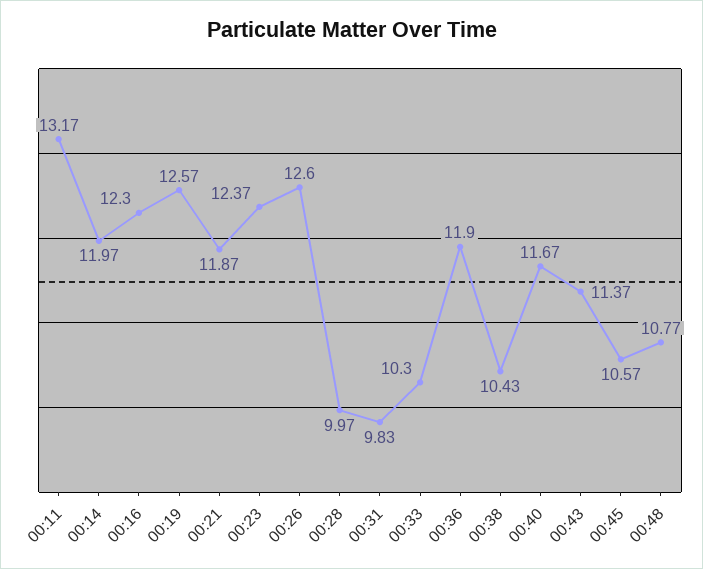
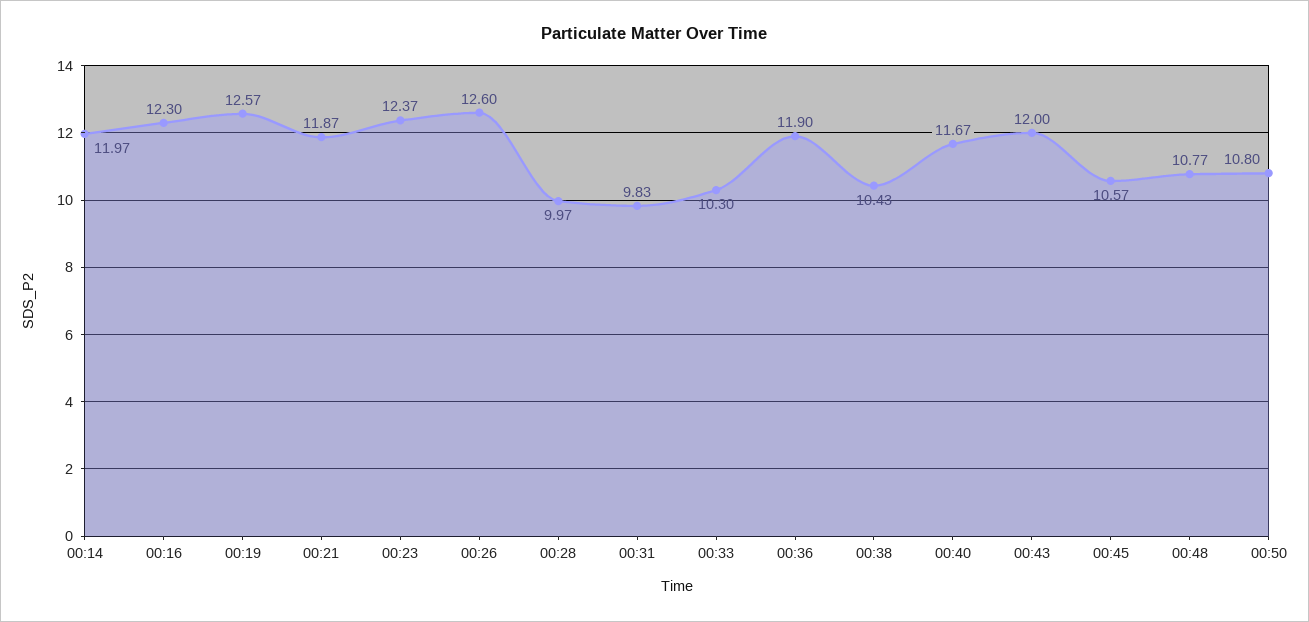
00:11: 13.17 -> none
00:43: 11.37 -> 12
00:50: none -> 10.8

